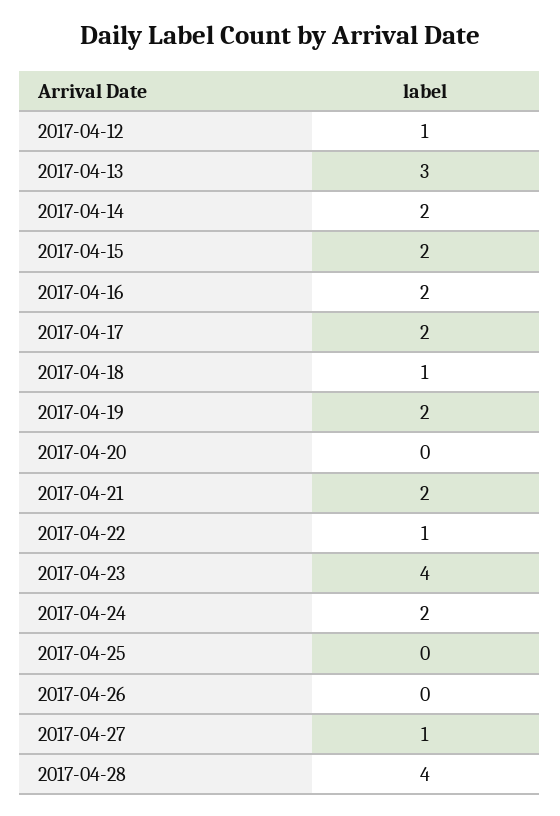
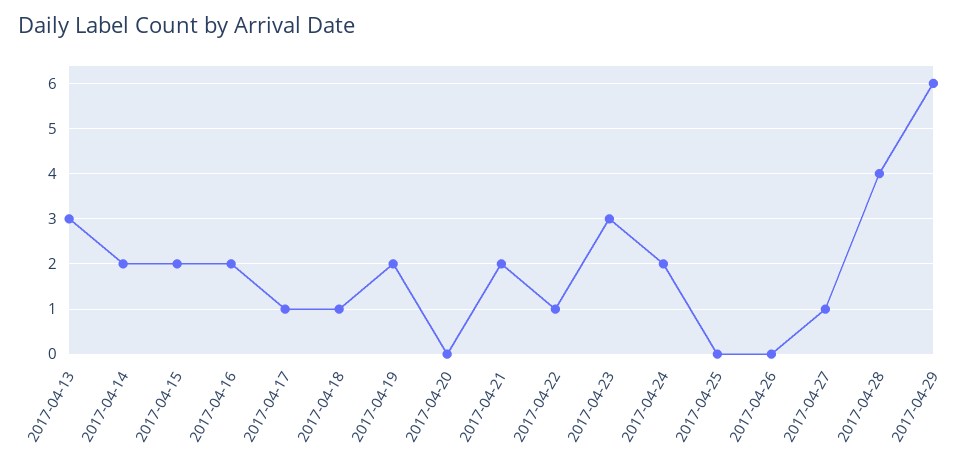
2017-04-12: 1 -> none
2017-04-17: 2 -> 1
2017-04-23: 4 -> 3
2017-04-29: none -> 6

